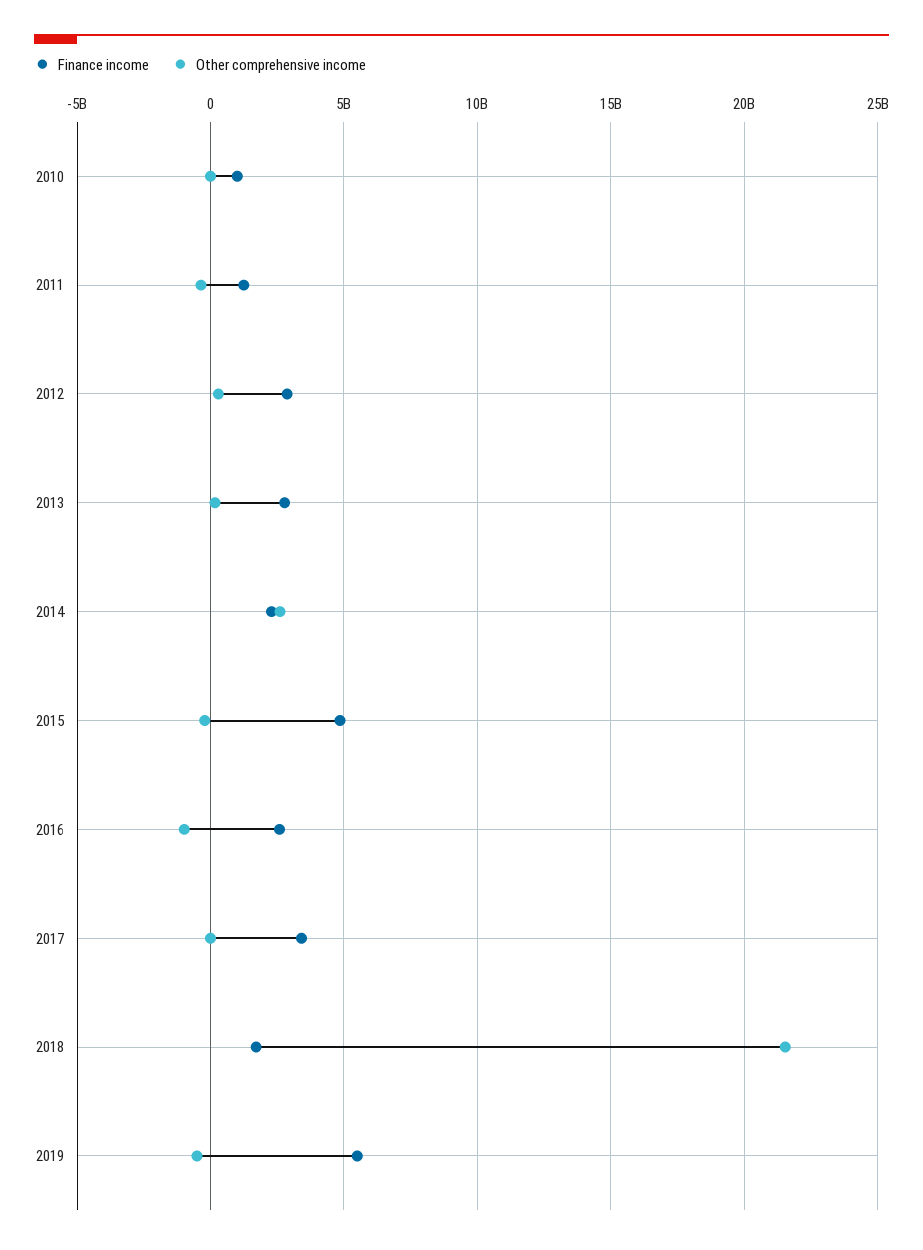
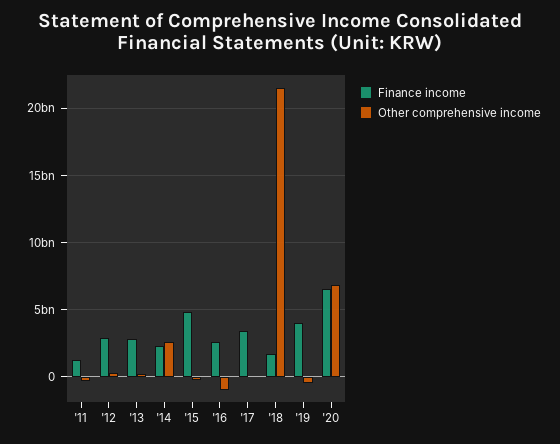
Finance income, 2010: 1000000000 -> none
Other comprehensive income, 2010: 0 -> none
Finance income, 2019: 5500000000 -> 4000000000
Finance income, '20: none -> 6500000000
Other comprehensive income, '20: none -> 7000000000

